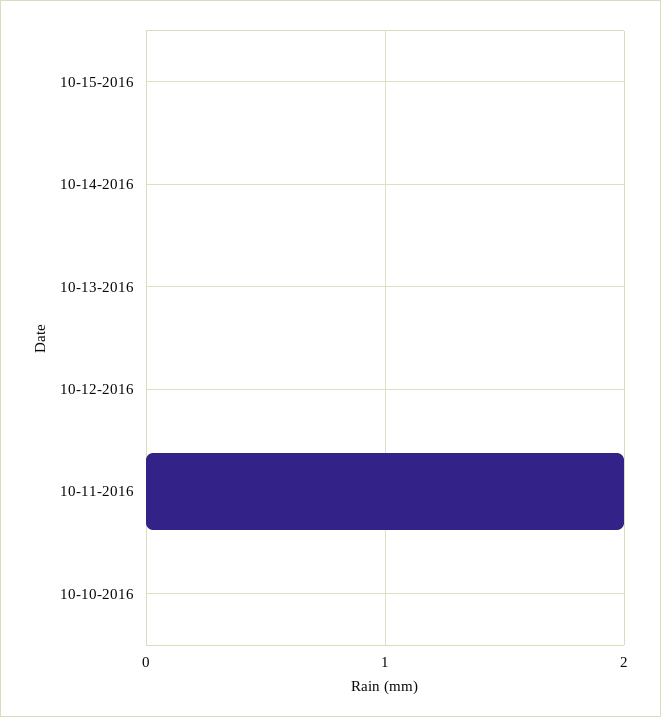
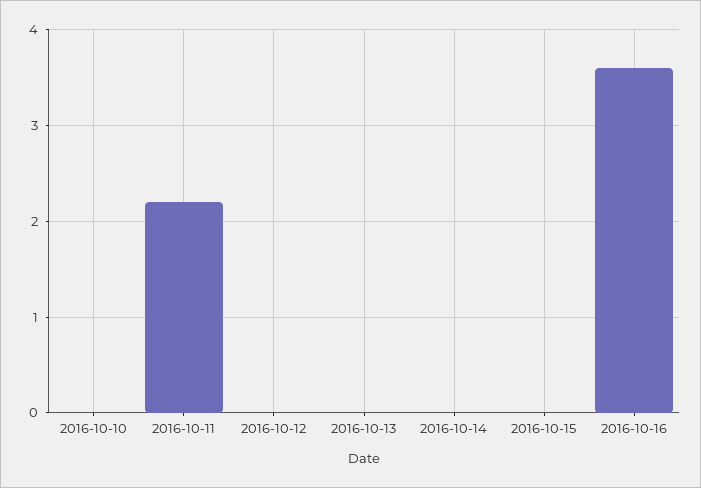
10-11-2016: 2 -> 2.2
2016-10-16: none -> 3.6

